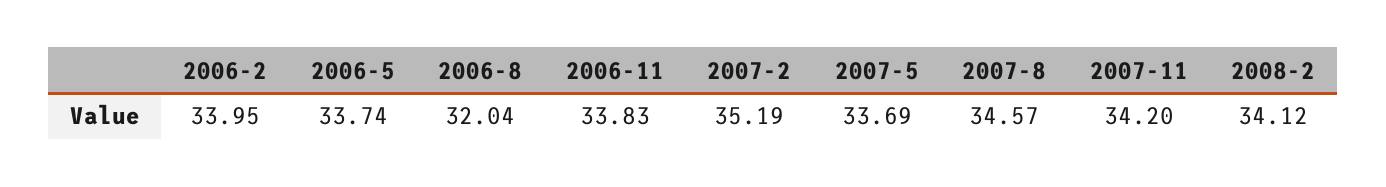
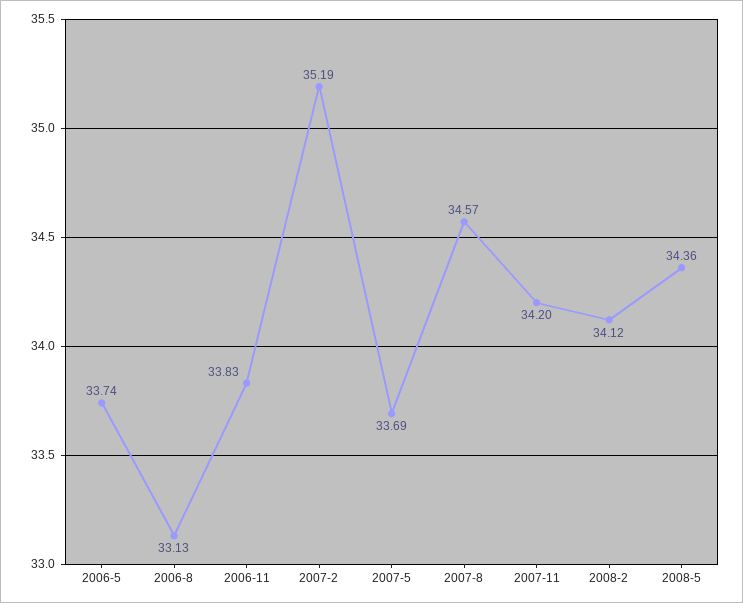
2006-2: 33.95 -> none
2006-8: 32.04 -> 33.13
2008-5: none -> 34.36

